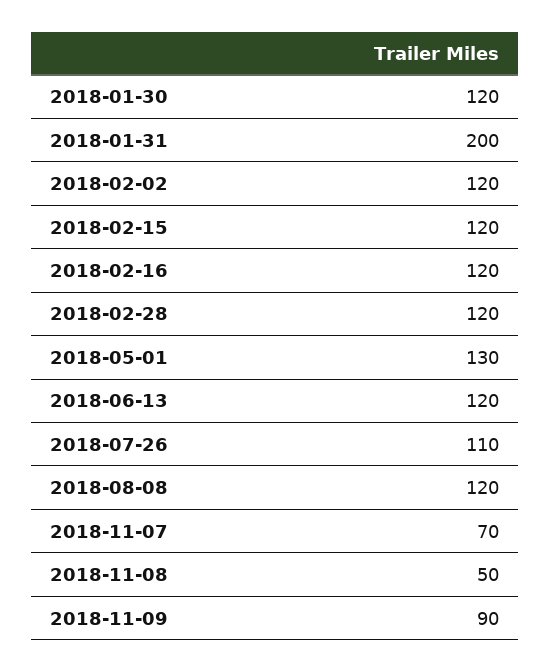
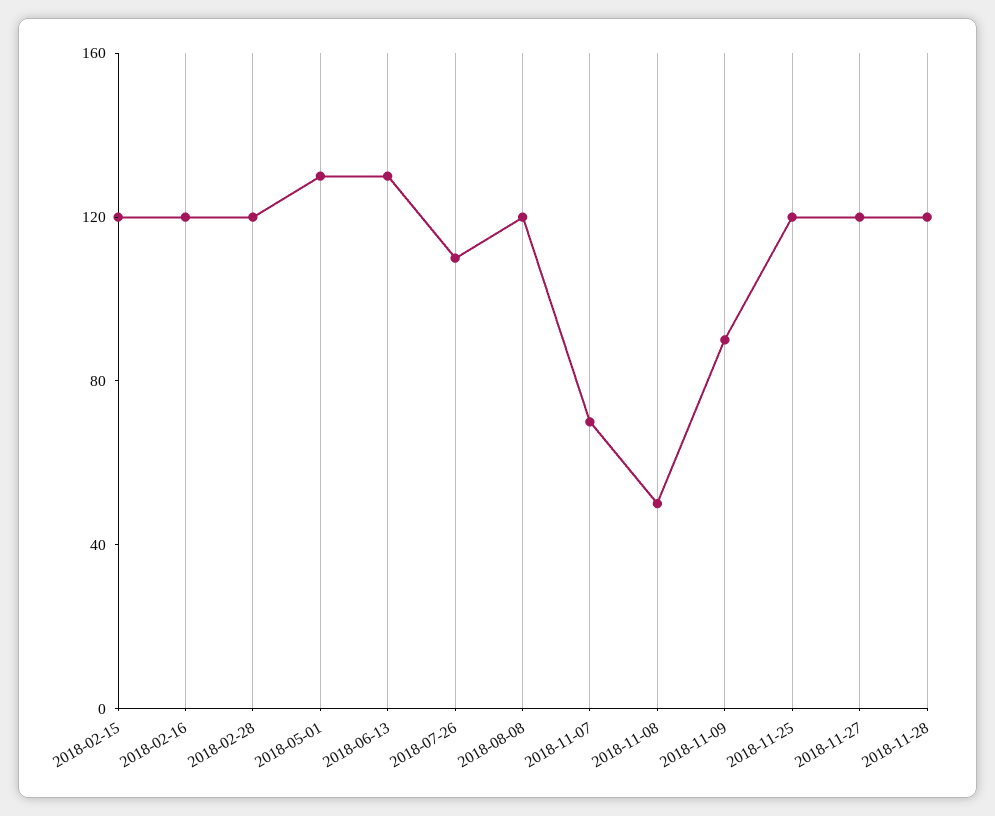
2018-01-30: 120 -> none
2018-01-31: 200 -> none
2018-02-02: 120 -> none
2018-06-13: 120 -> 130
2018-11-25: none -> 120
2018-11-27: none -> 120
2018-11-28: none -> 120

